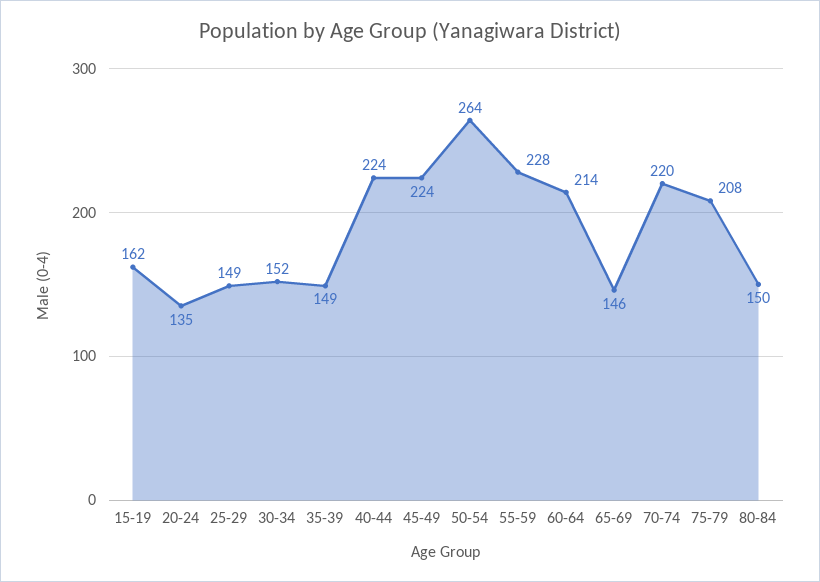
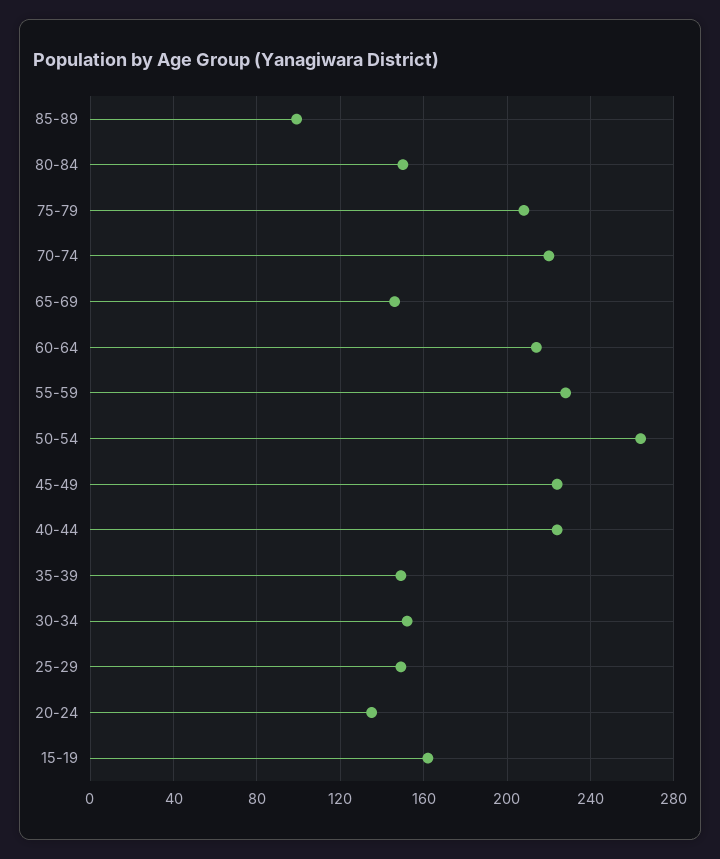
85-89: none -> 100

